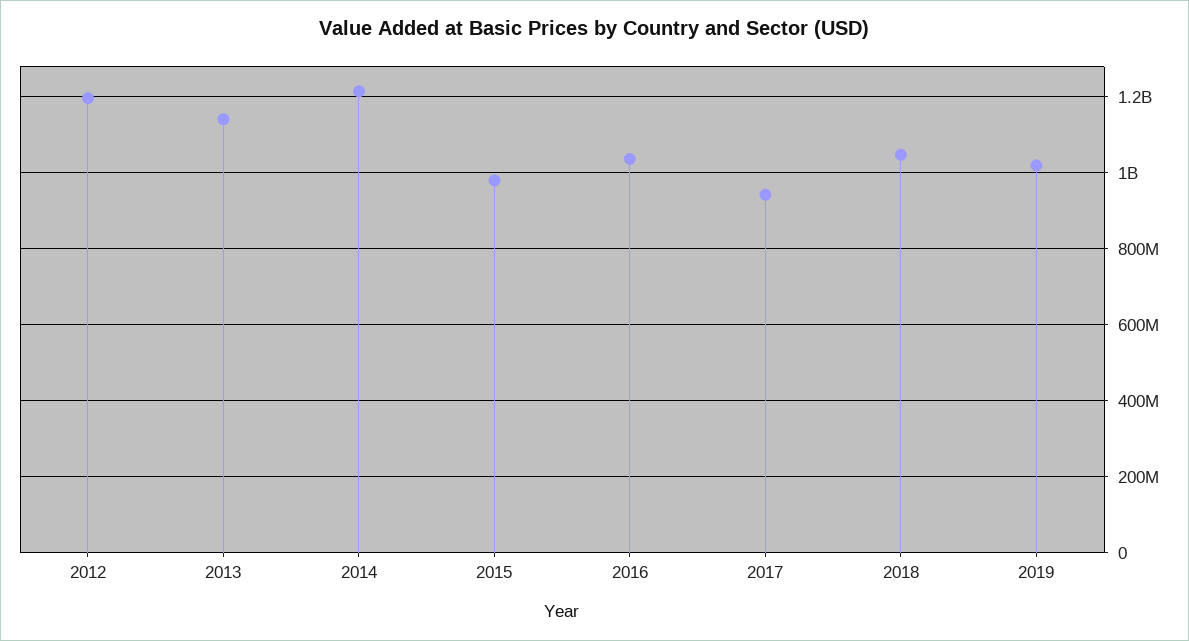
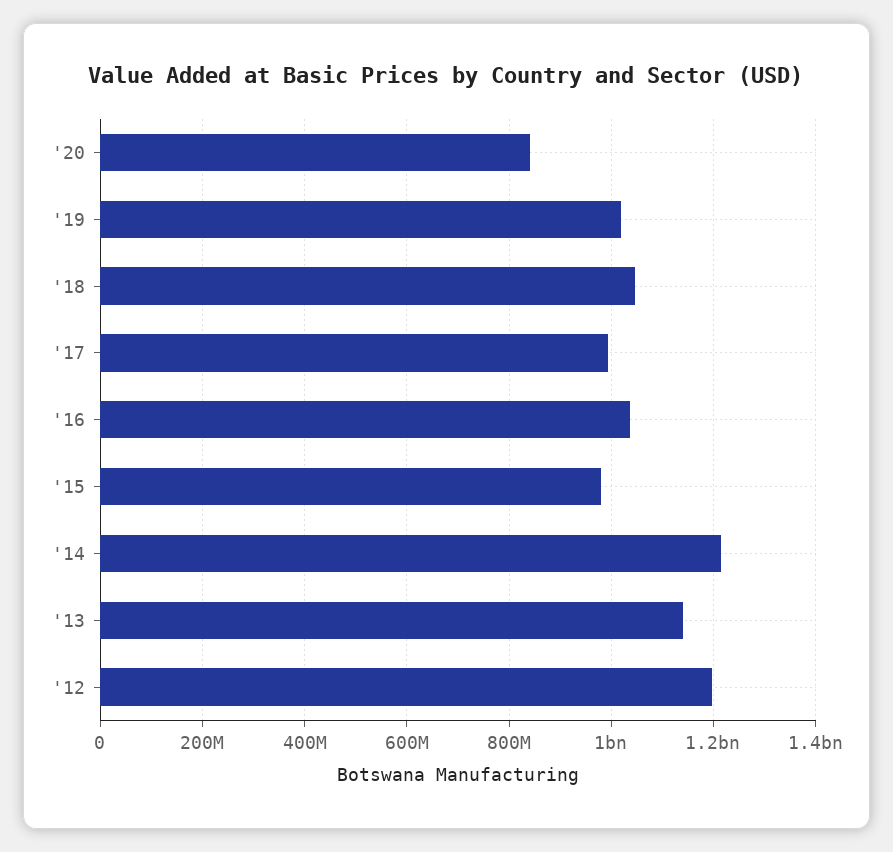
2017: 940000000 -> 1000000000
'20: none -> 840000000

